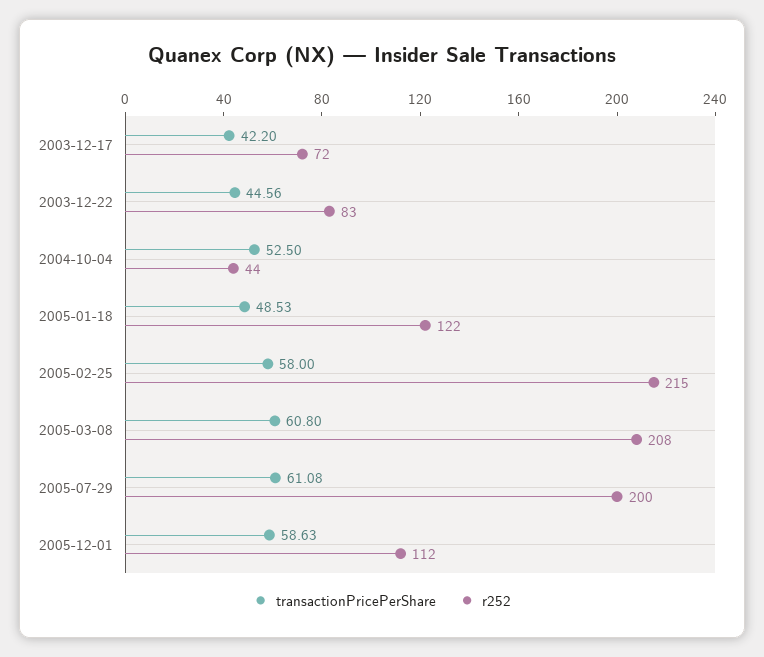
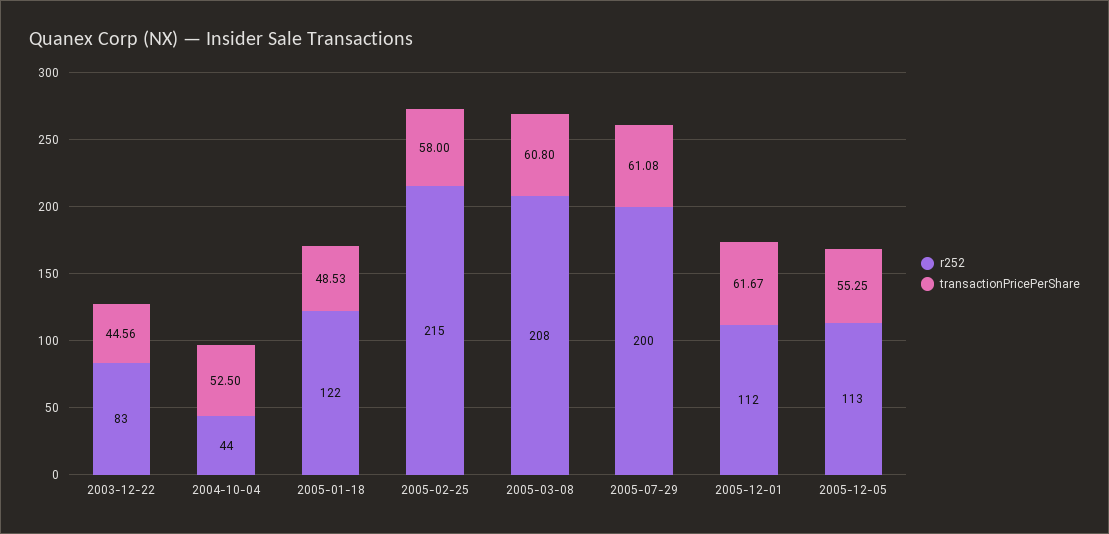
transactionPricePerShare, 2003-12-17: 42.2 -> none
r252, 2003-12-17: 72 -> none
transactionPricePerShare, 2005-12-01: 58.63 -> 61.67
r252, 2005-12-05: none -> 113
transactionPricePerShare, 2005-12-05: none -> 55.25

